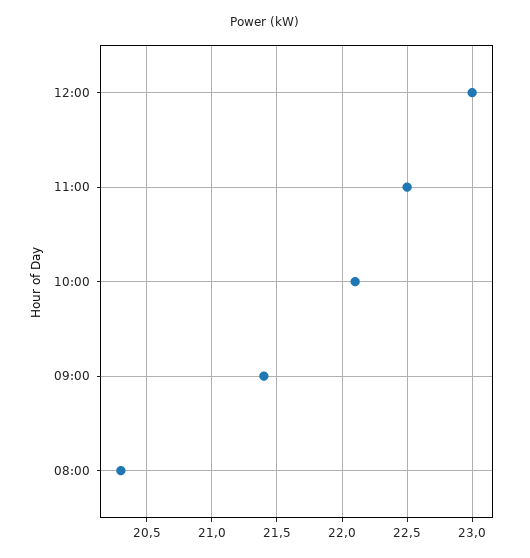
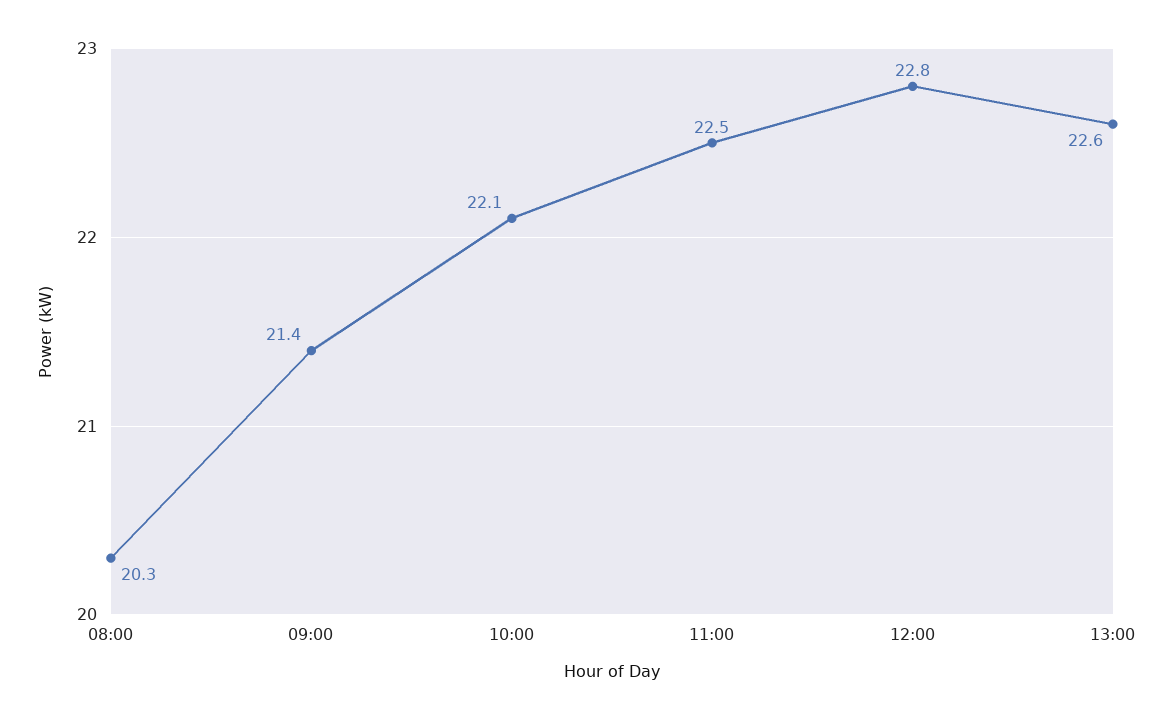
12:00: 23 -> 22.8
13:00: none -> 22.6

